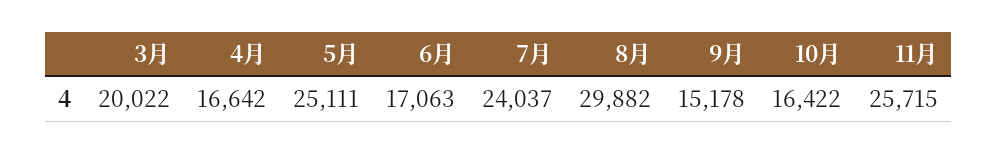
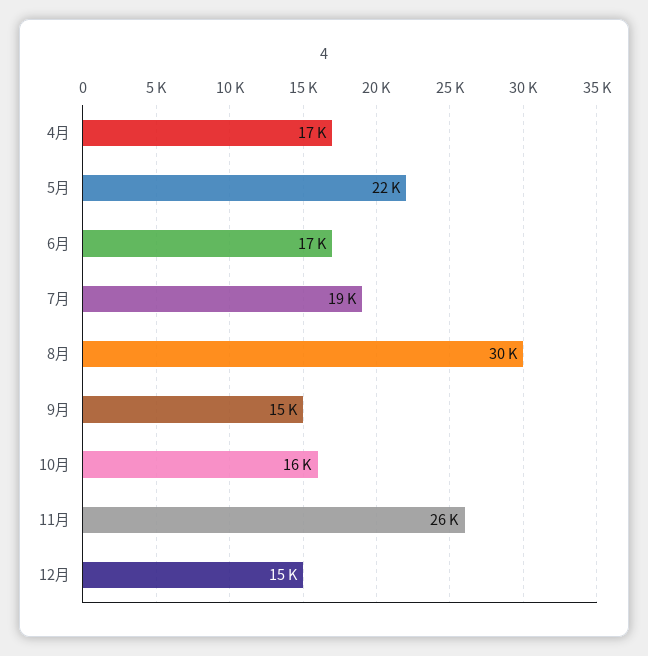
3月: 20022 -> none
5月: 25111 -> 22000
7月: 24037 -> 19000
12月: none -> 15000

